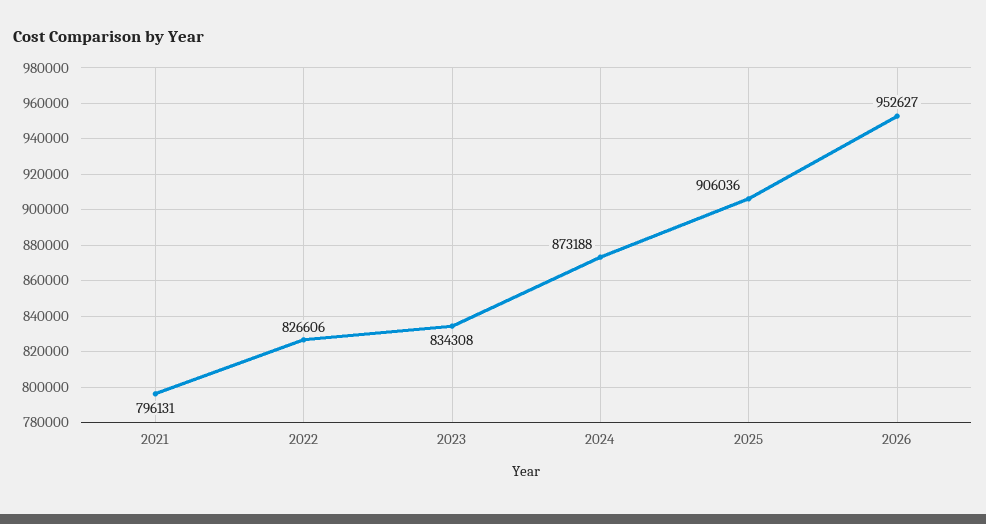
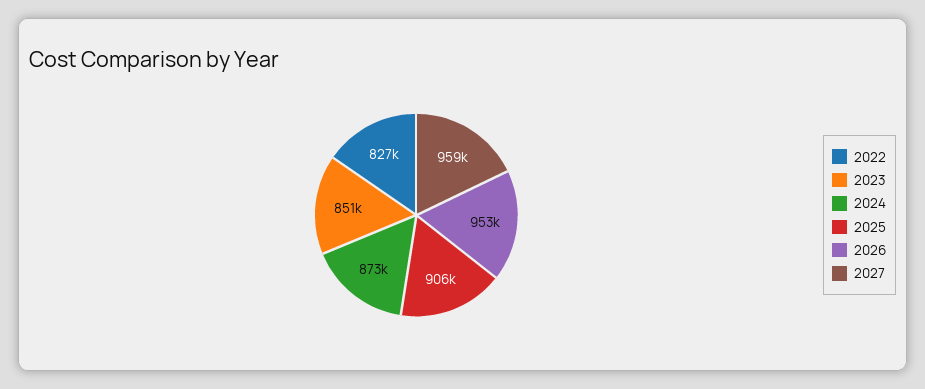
2021: 796131 -> none
2023: 834308 -> 851000
2027: none -> 959000

